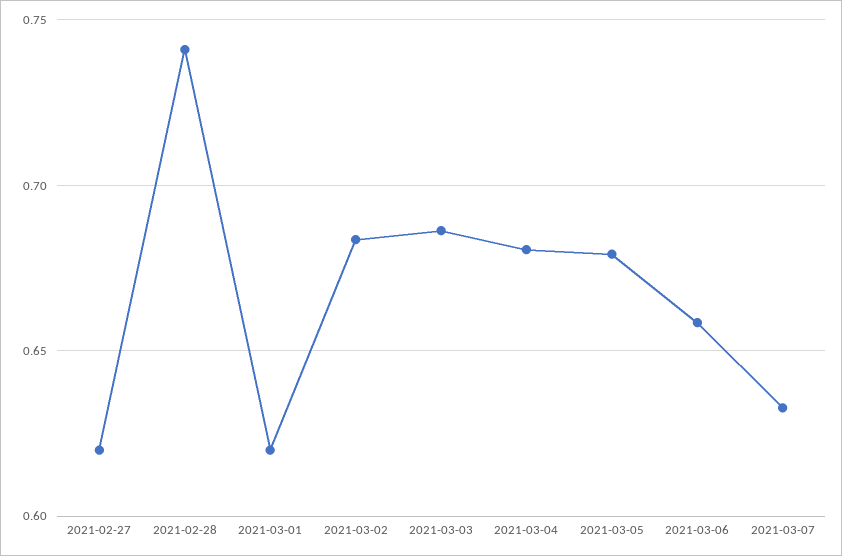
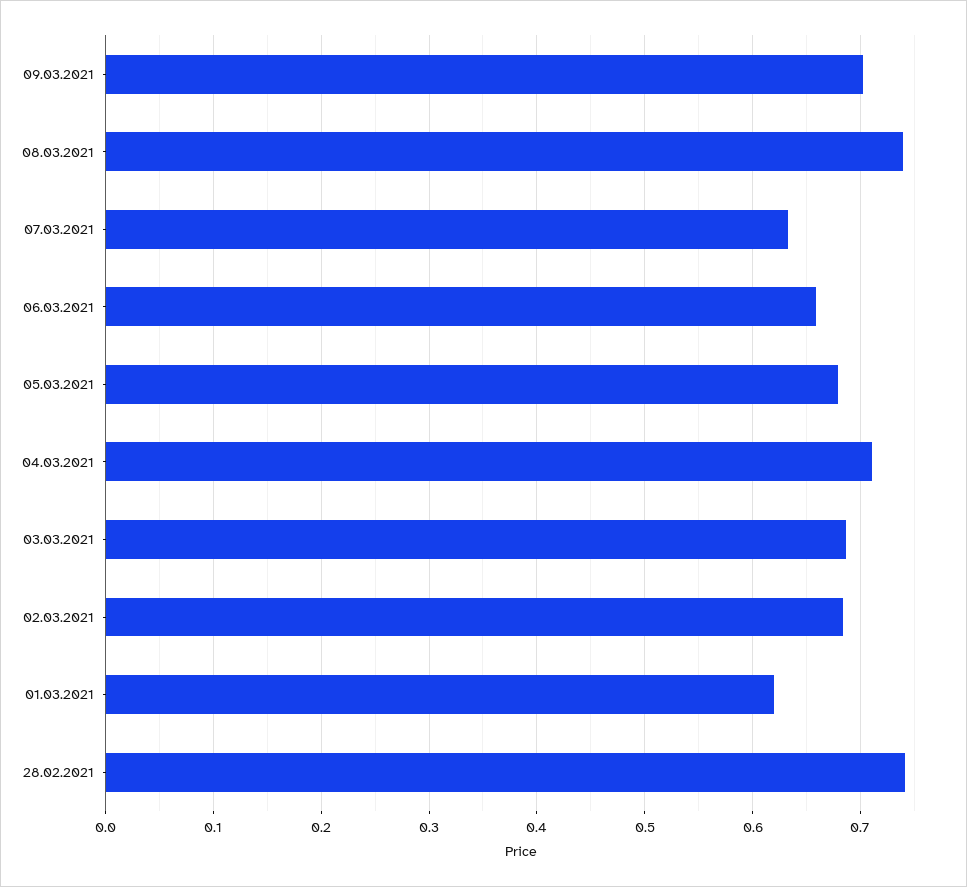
2021-02-27: 0.62 -> none
2021-03-04: 0.68 -> 0.71
09.03.2021: none -> 0.7
08.03.2021: none -> 0.74

